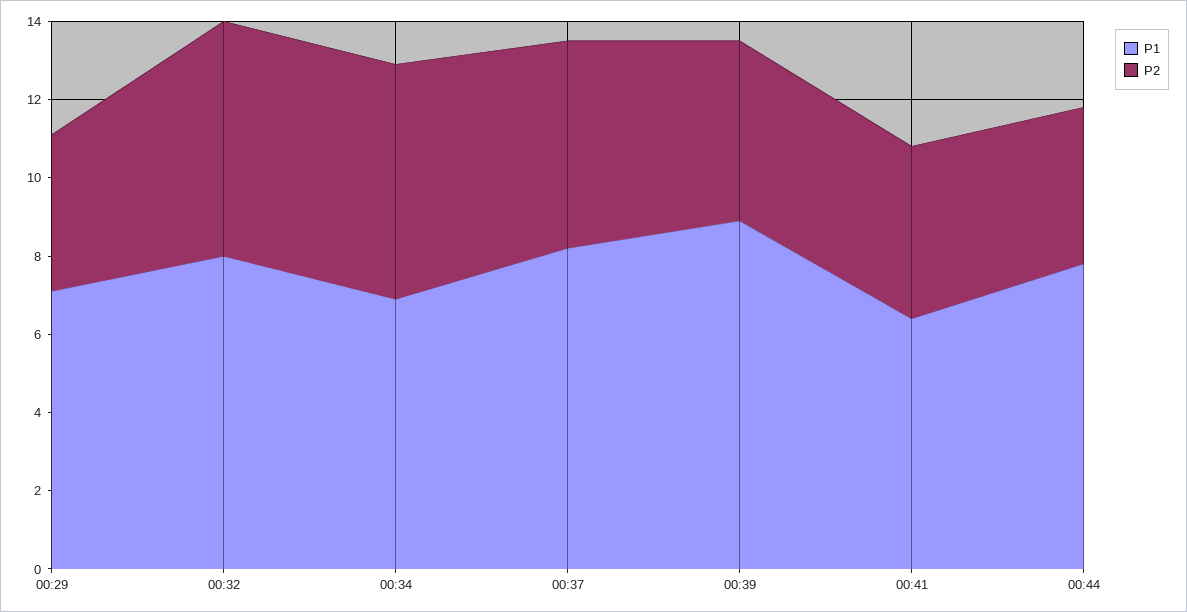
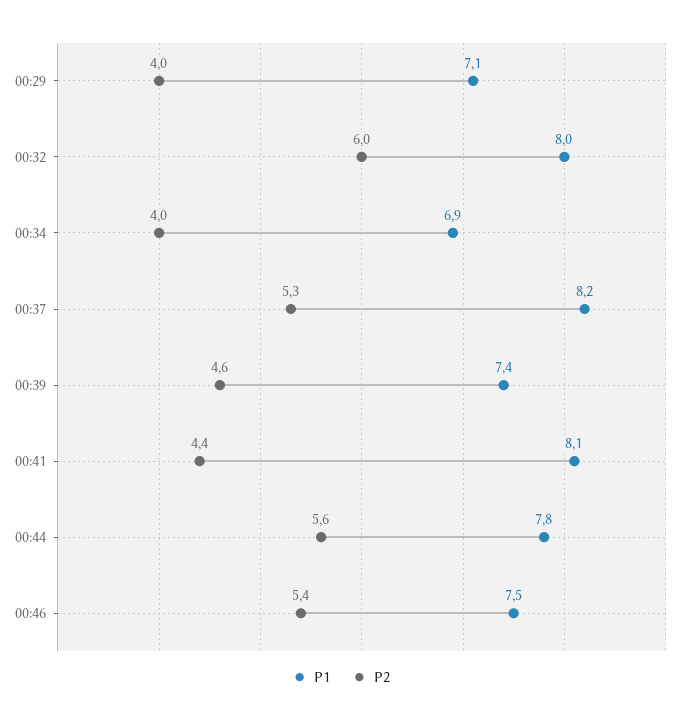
P2, 00:34: 6 -> 4
P1, 00:39: 9 -> 7.4
P1, 00:41: 6.5 -> 8.1
P2, 00:44: 4 -> 5.6
P1, 00:46: none -> 7.5
P2, 00:46: none -> 5.4

